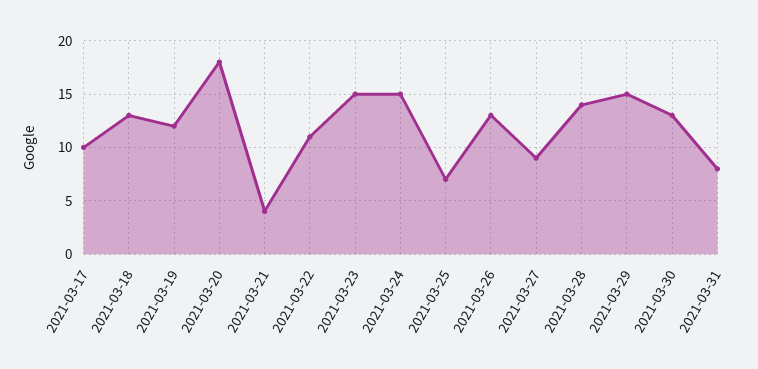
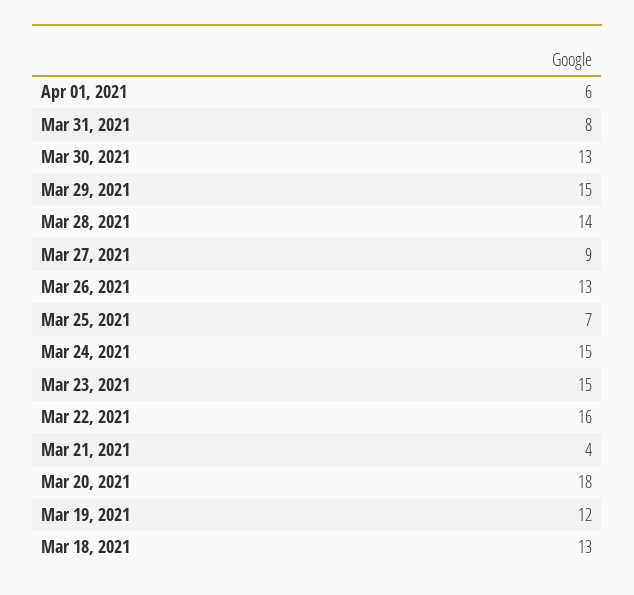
2021-03-17: 10 -> none
2021-03-22: 11 -> 16
Apr 01, 2021: none -> 6

